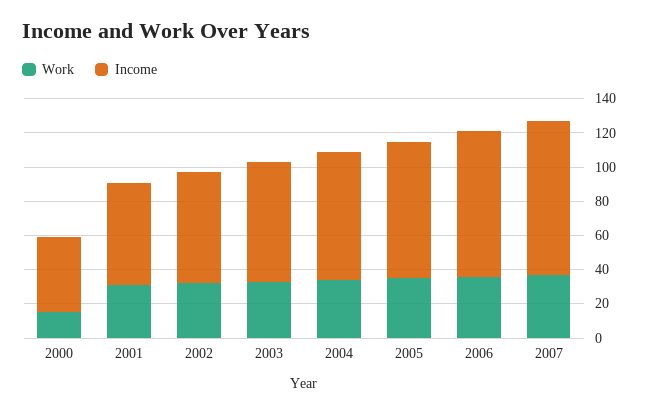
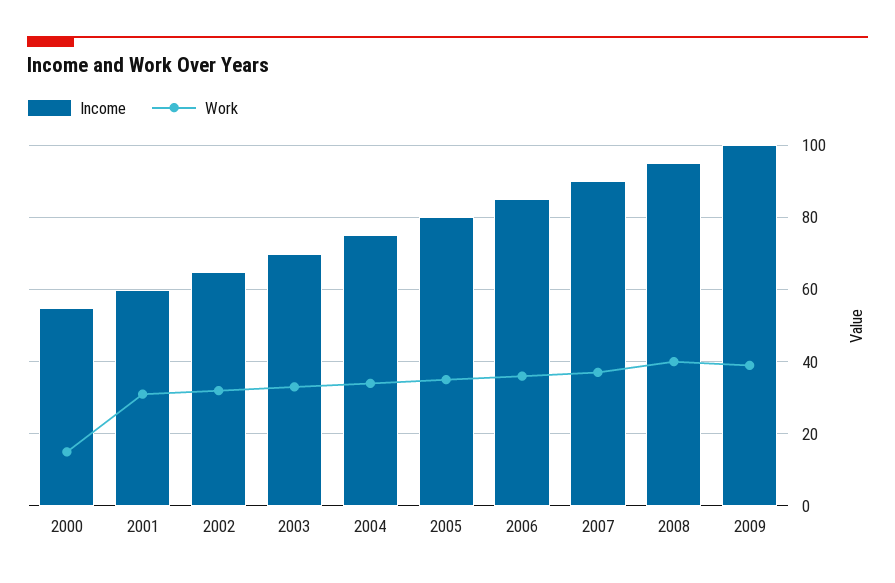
Income, 2000: 45 -> 55
Income, 2008: none -> 95
Work, 2008: none -> 40
Income, 2009: none -> 100
Work, 2009: none -> 40

